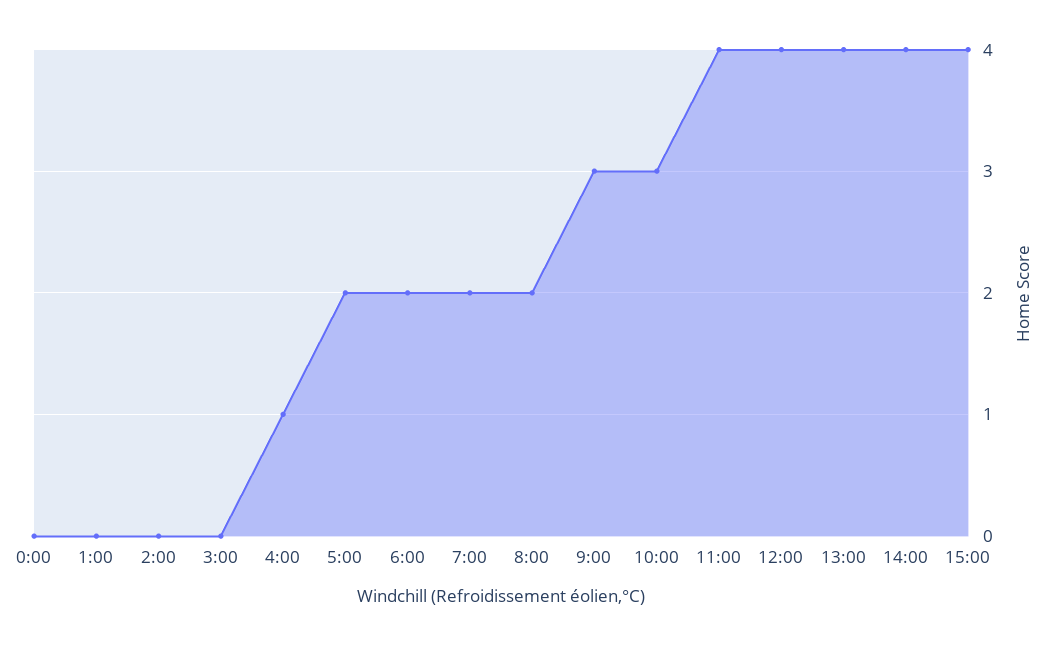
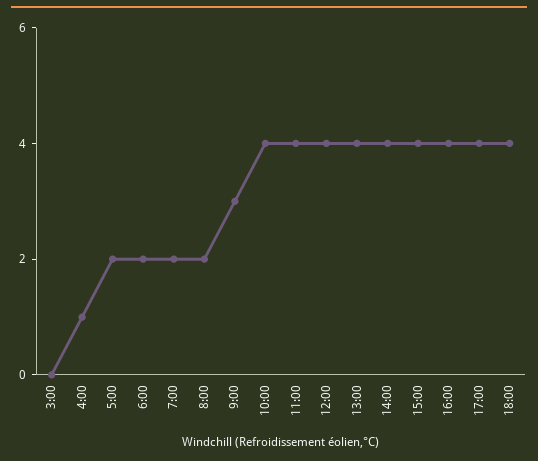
0:00: 0 -> none
1:00: 0 -> none
2:00: 0 -> none
10:00: 3 -> 4
16:00: none -> 4
17:00: none -> 4
18:00: none -> 4

